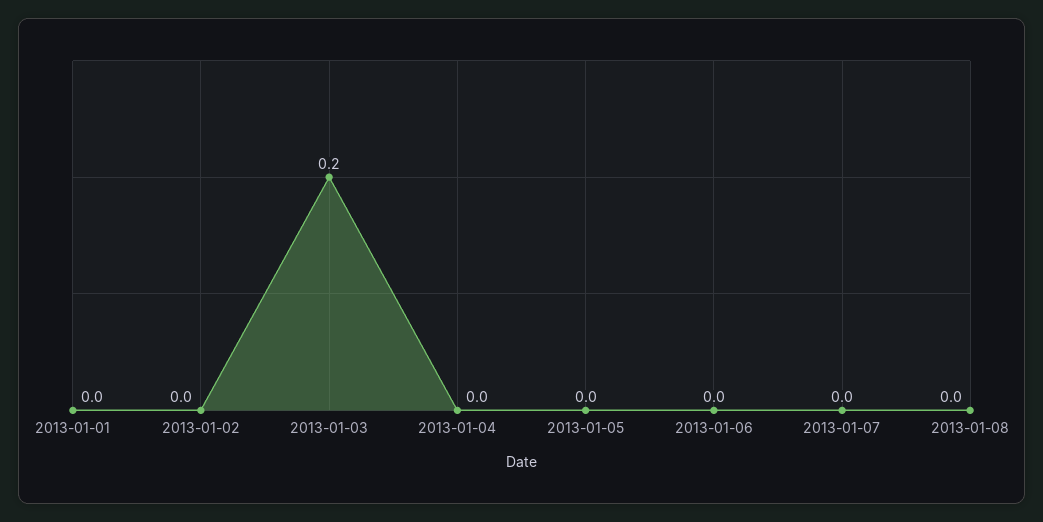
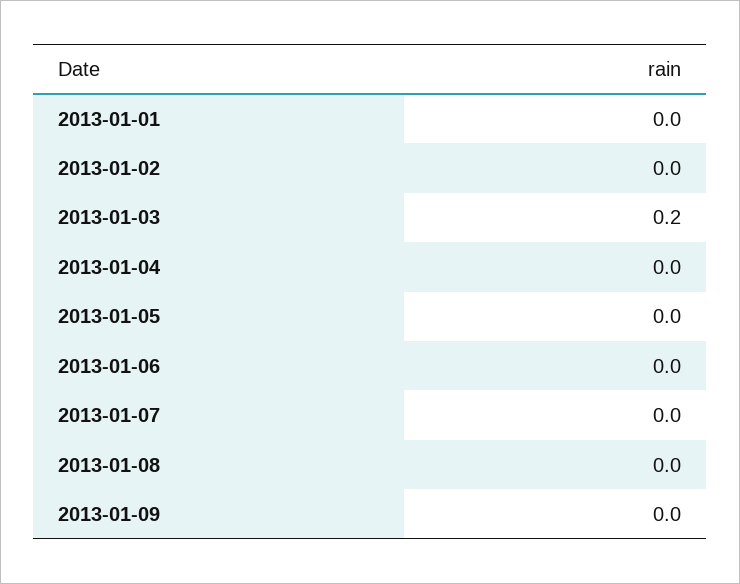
2013-01-09: none -> 0

